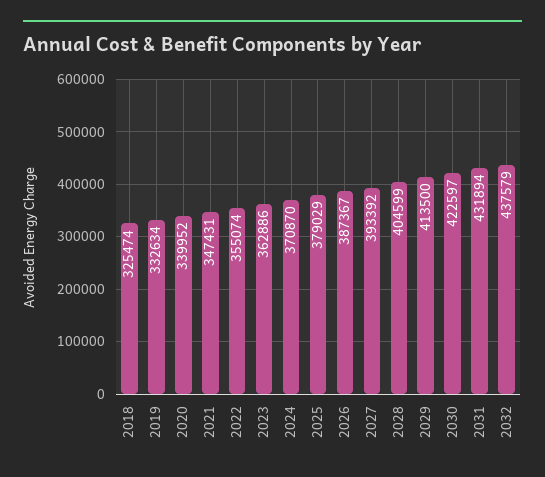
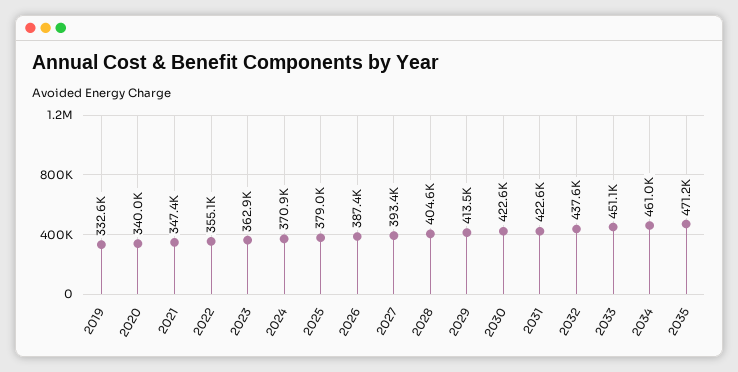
2018: 325474 -> none
2031: 431894 -> 422600
2033: none -> 451100
2034: none -> 461000
2035: none -> 471200

